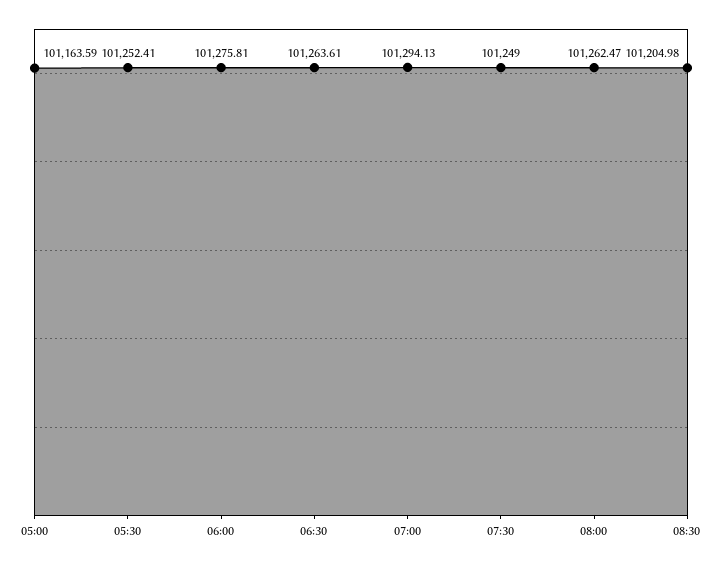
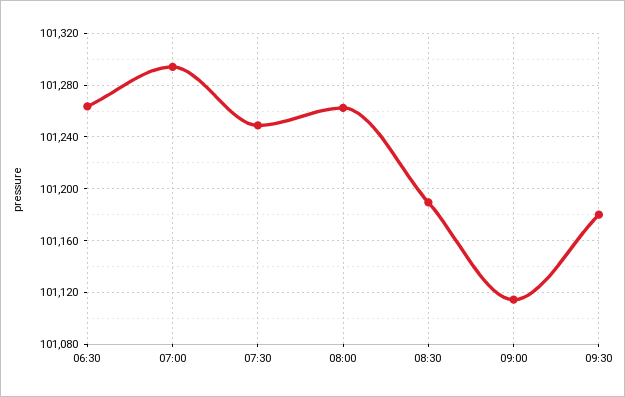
05:00: 101163.59 -> none
05:30: 101252.41 -> none
06:00: 101275.81 -> none
08:30: 101204.98 -> 101190
09:00: none -> 101115
09:30: none -> 101180

